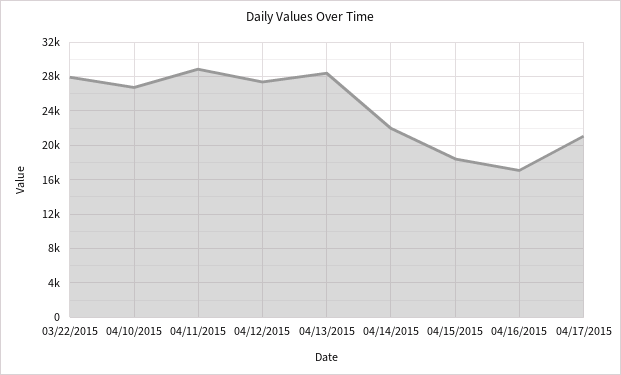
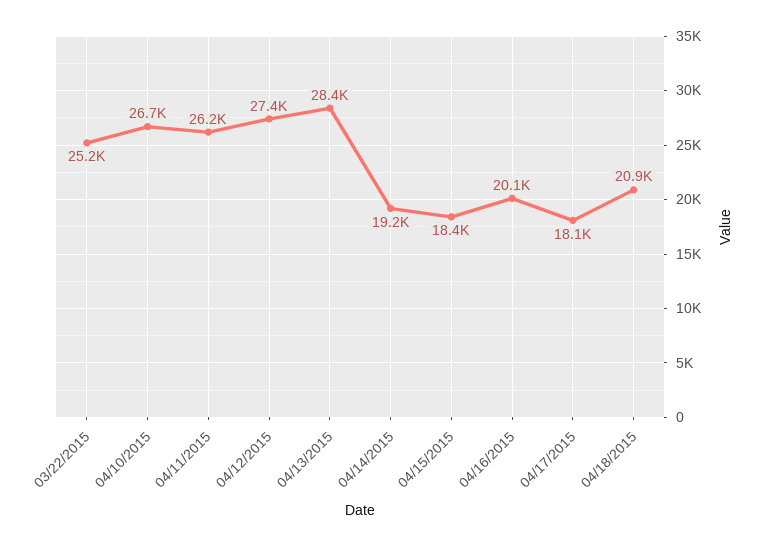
03/22/2015: 28000 -> 25200
04/11/2015: 29000 -> 26200
04/14/2015: 22000 -> 19200
04/16/2015: 17000 -> 20100
04/17/2015: 21000 -> 18100
04/18/2015: none -> 20900

